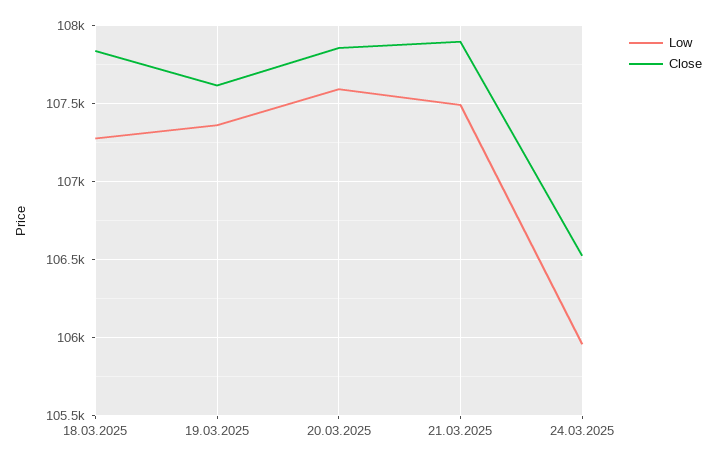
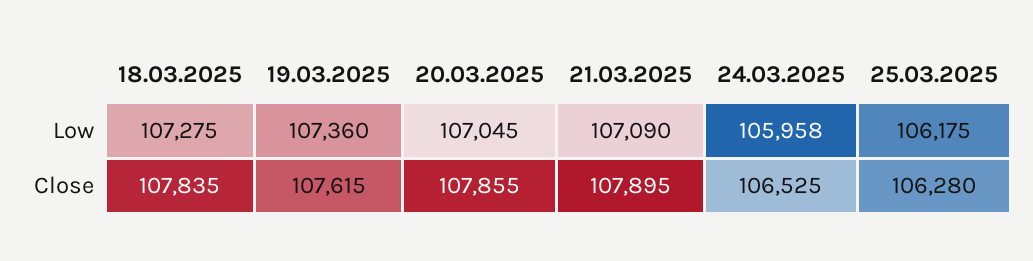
Low, 20.03.2025: 107600 -> 107045
Low, 21.03.2025: 107500 -> 107090
Low, 25.03.2025: none -> 106175
Close, 25.03.2025: none -> 106280

